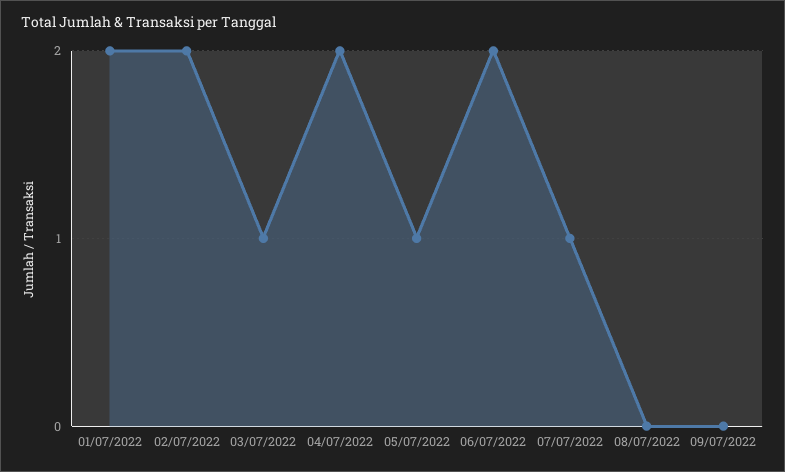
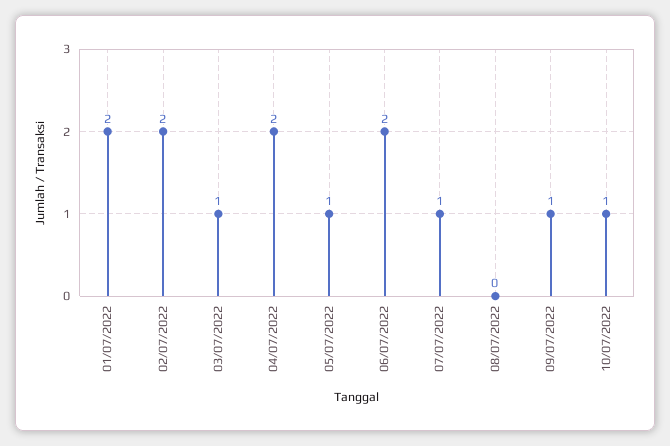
09/07/2022: 0 -> 1
10/07/2022: none -> 1

